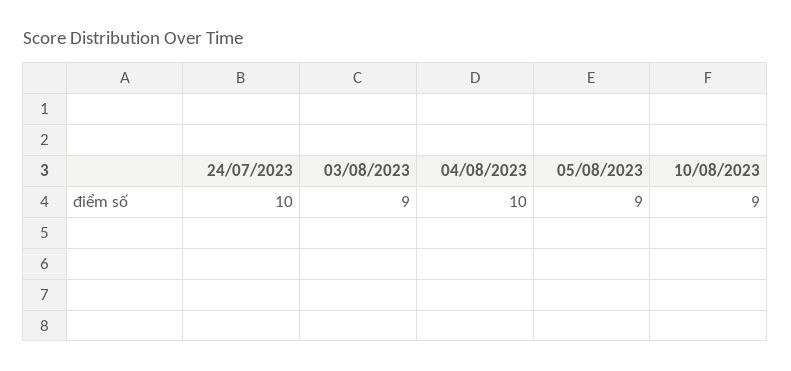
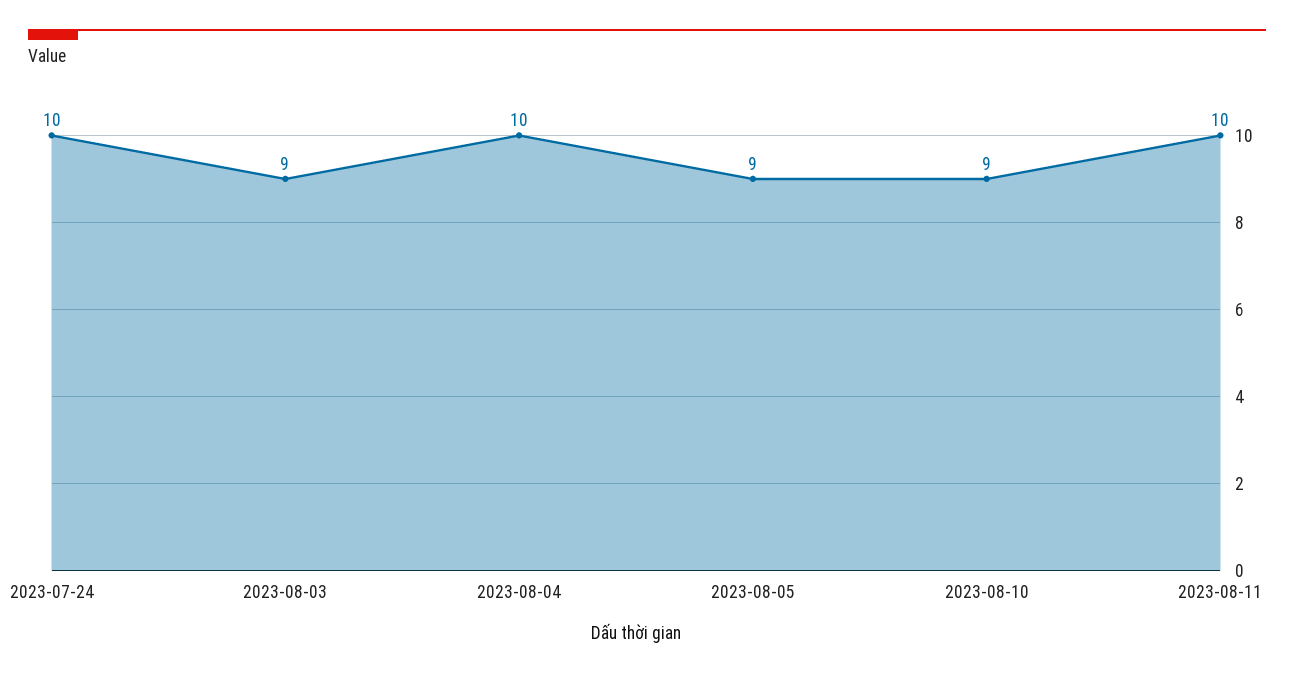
2023-08-11: none -> 10

